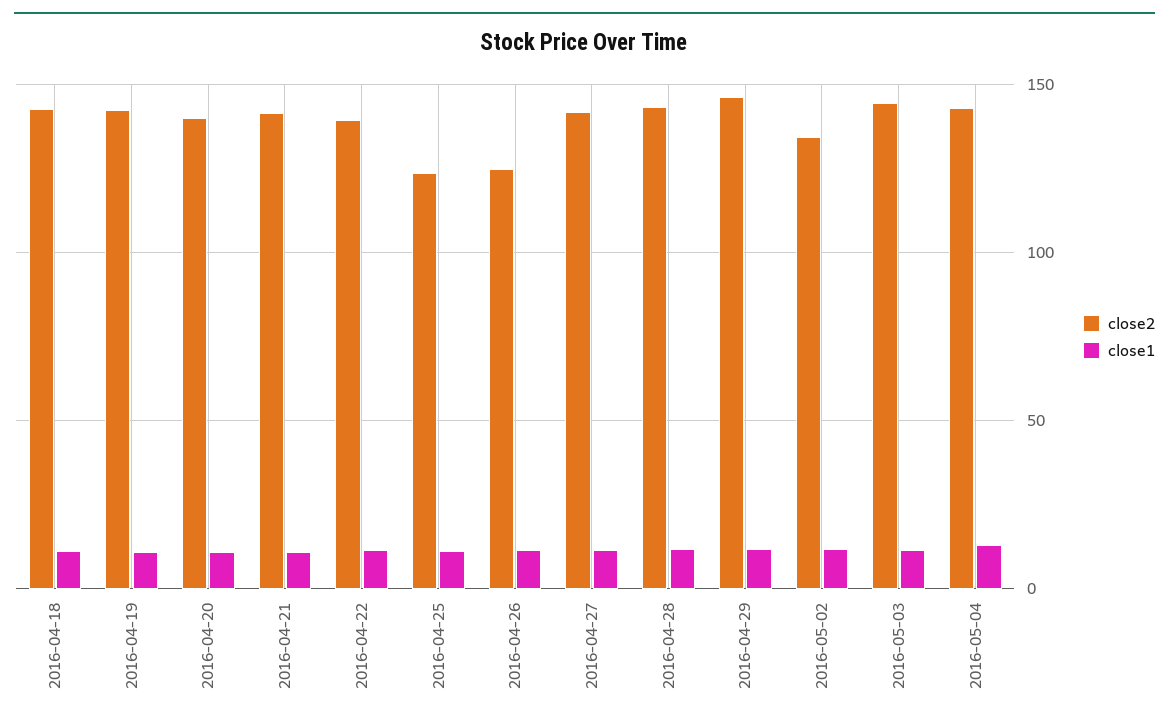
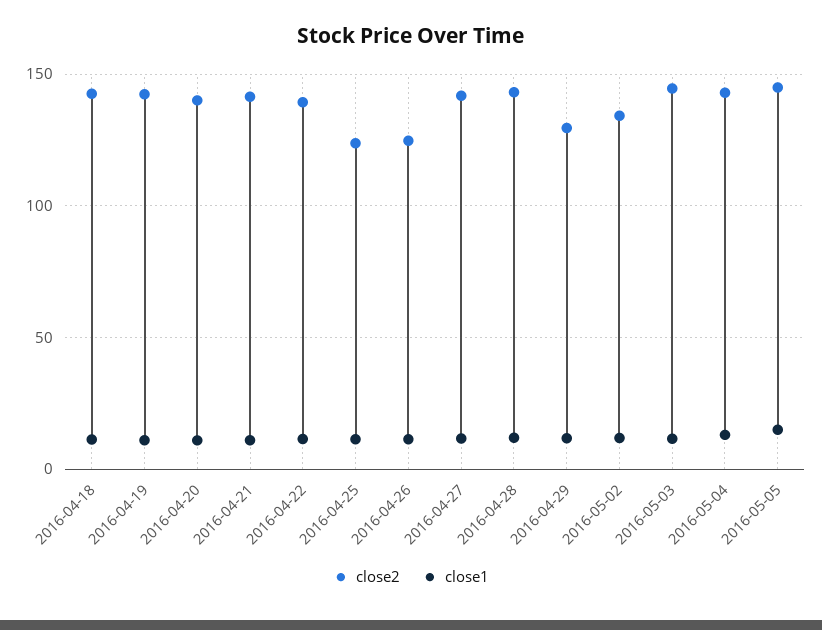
close2, 2016-04-29: 145 -> 130
close2, 2016-05-05: none -> 145
close1, 2016-05-05: none -> 15

